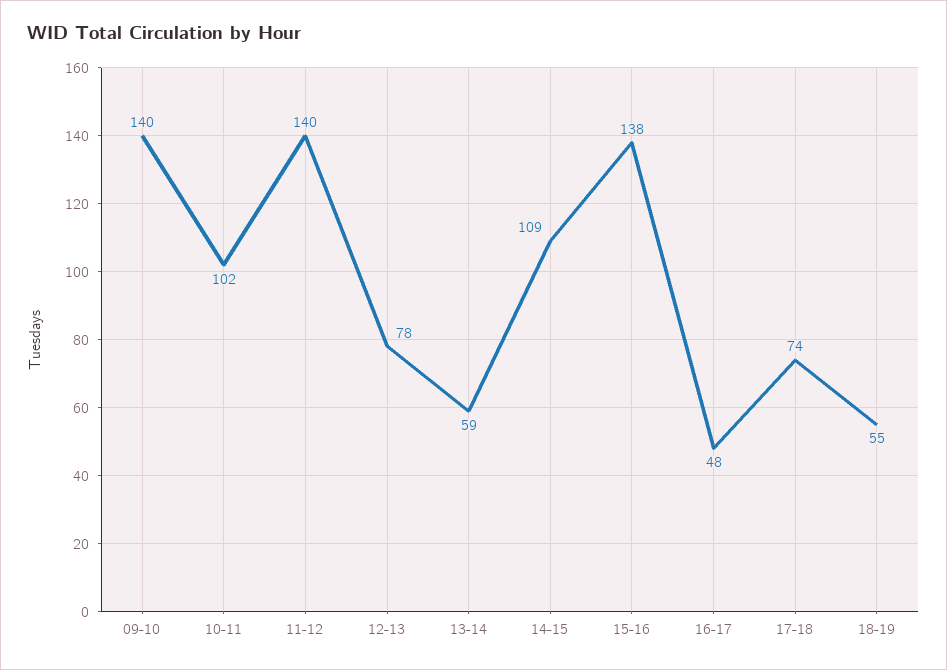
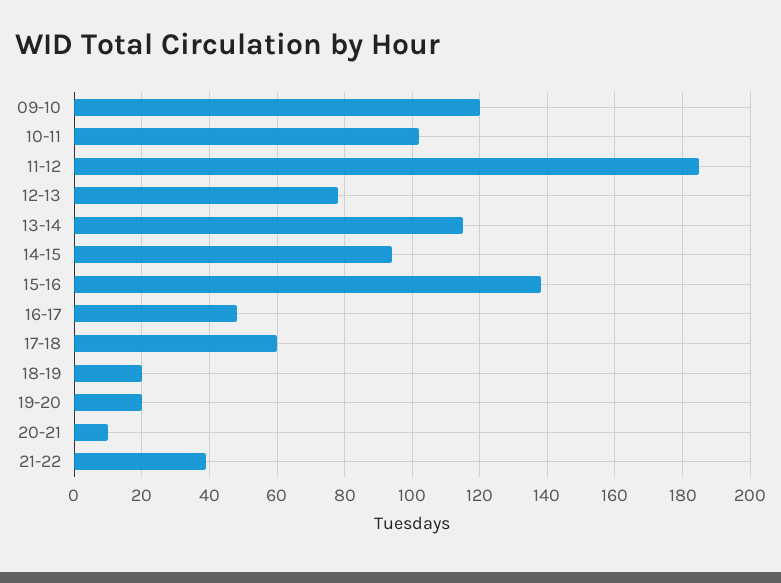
09-10: 140 -> 120
11-12: 140 -> 185
13-14: 59 -> 115
14-15: 109 -> 95
17-18: 74 -> 60
18-19: 55 -> 20
19-20: none -> 20
20-21: none -> 10
21-22: none -> 40

